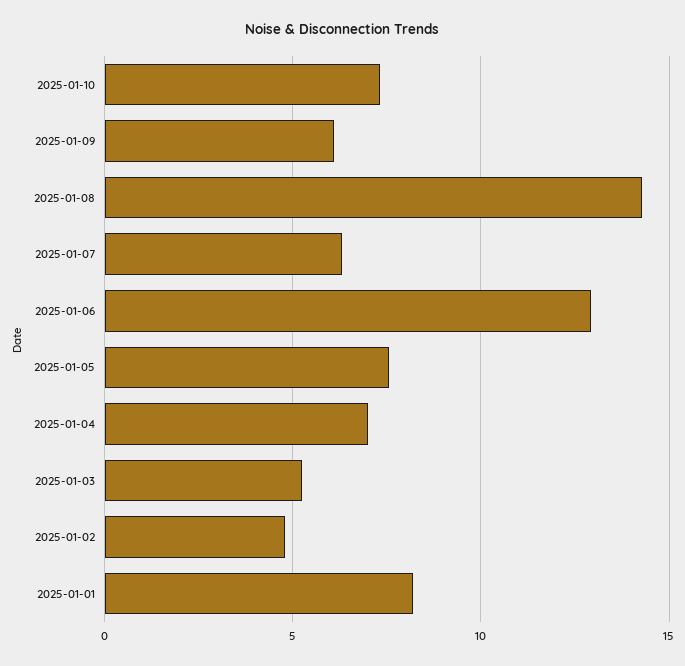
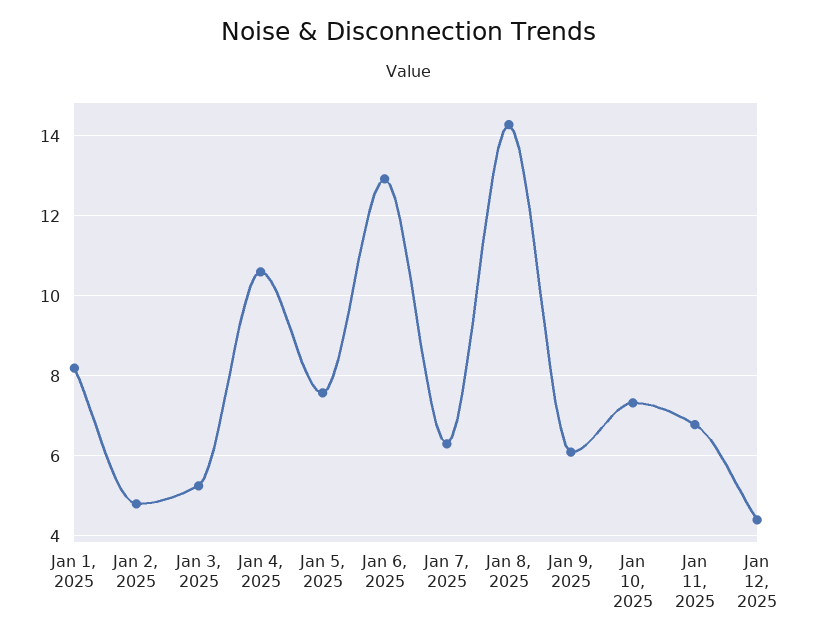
2025-01-04: 7 -> 10.6
Jan 11, 2025: none -> 6.8
Jan 12, 2025: none -> 4.4

